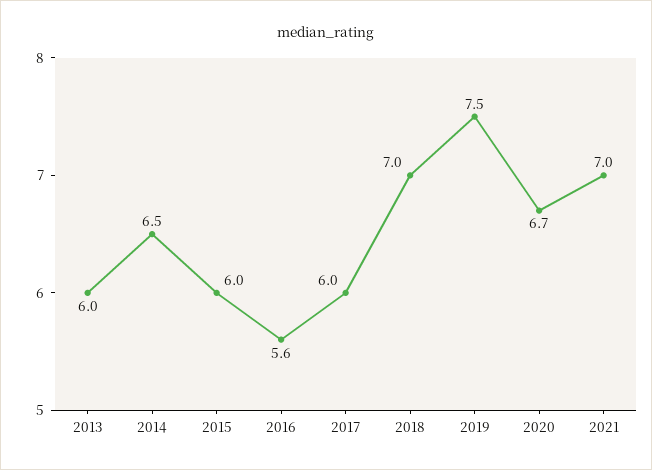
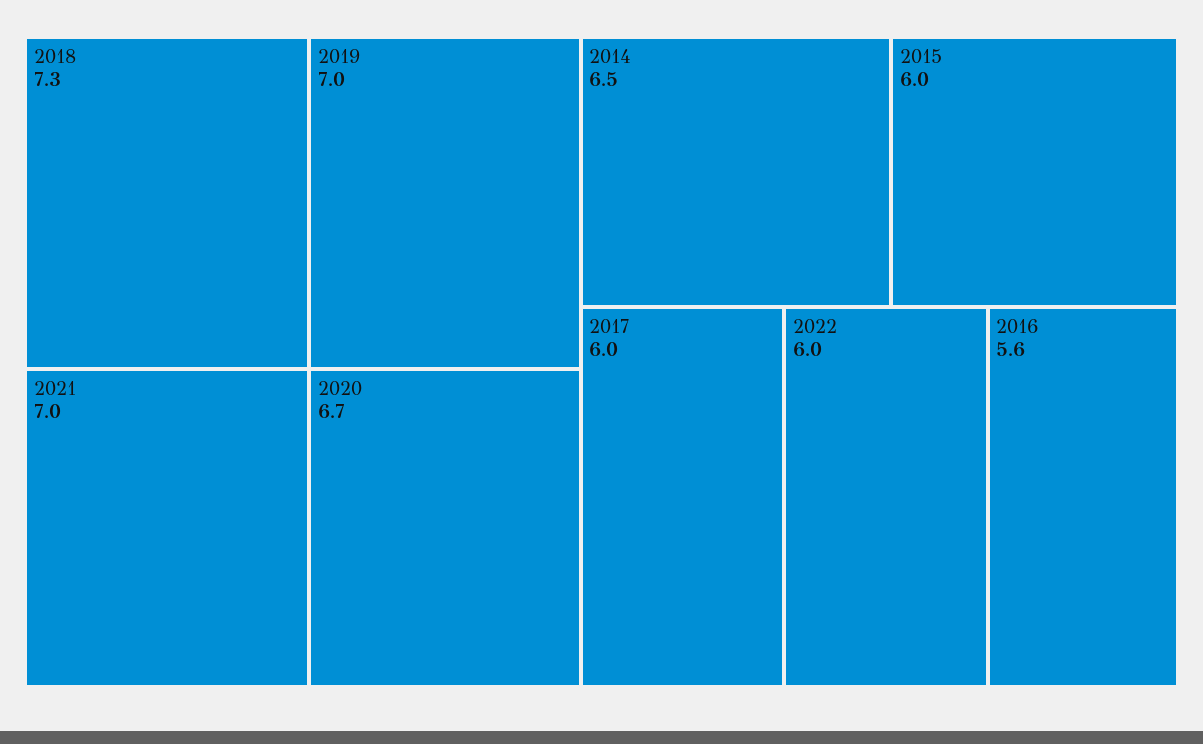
2013: 6 -> none
2018: 7 -> 7.3
2019: 7.5 -> 7
2022: none -> 6

